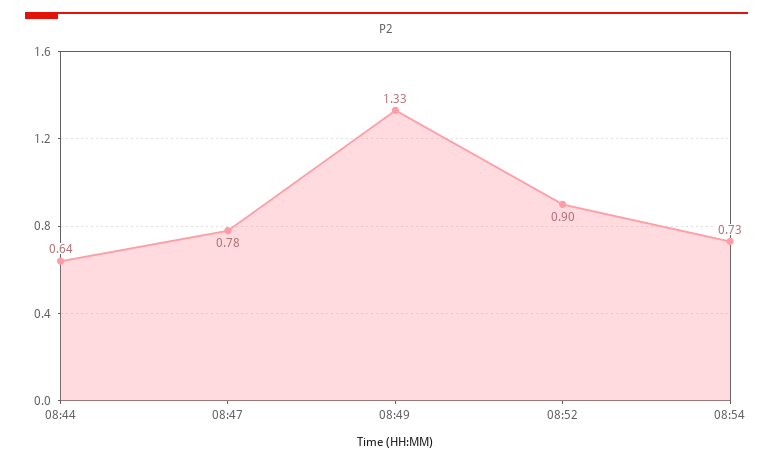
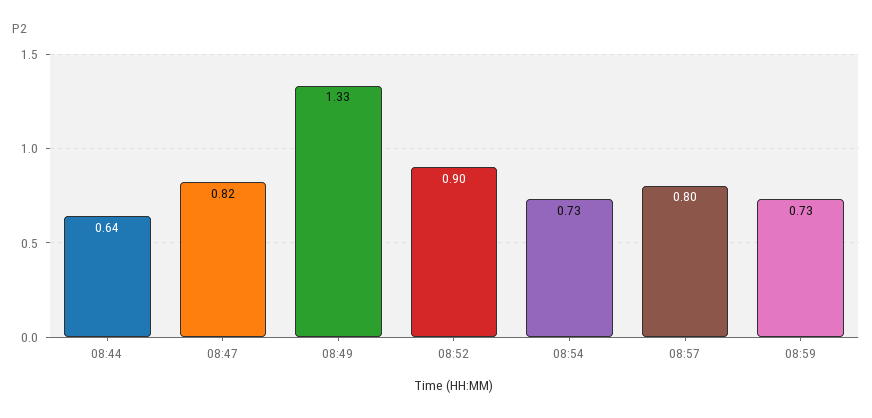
08:47: 0.78 -> 0.82
08:57: none -> 0.8
08:59: none -> 0.73

